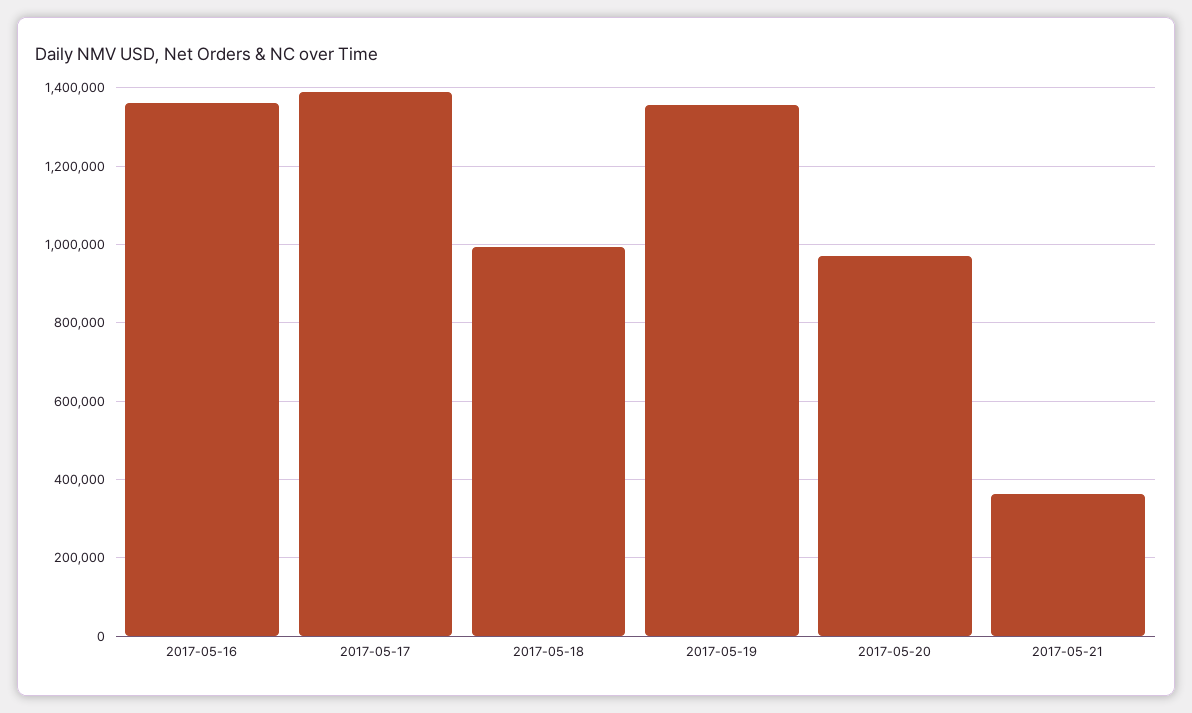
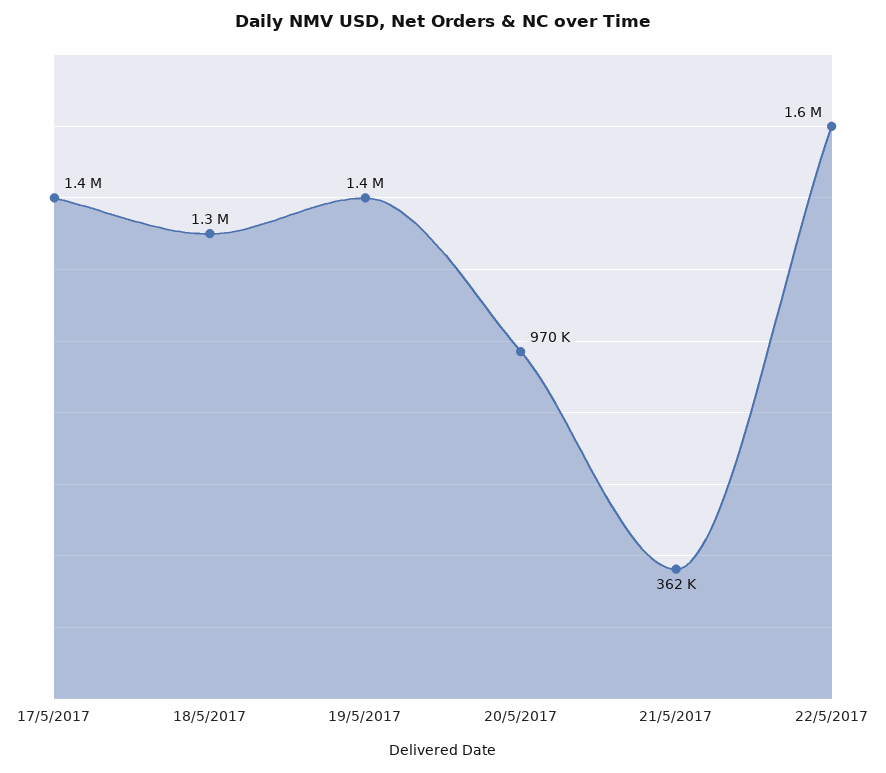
2017-05-16: 1360000 -> none
2017-05-18: 1000000 -> 1300000
22/5/2017: none -> 1600000

